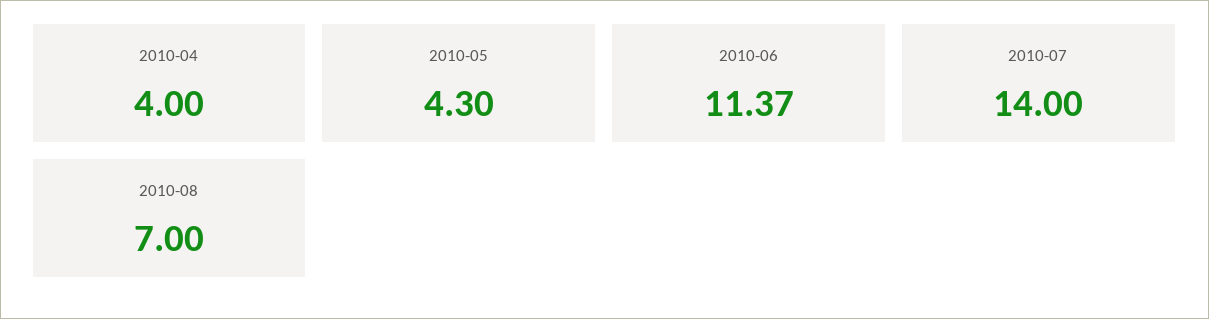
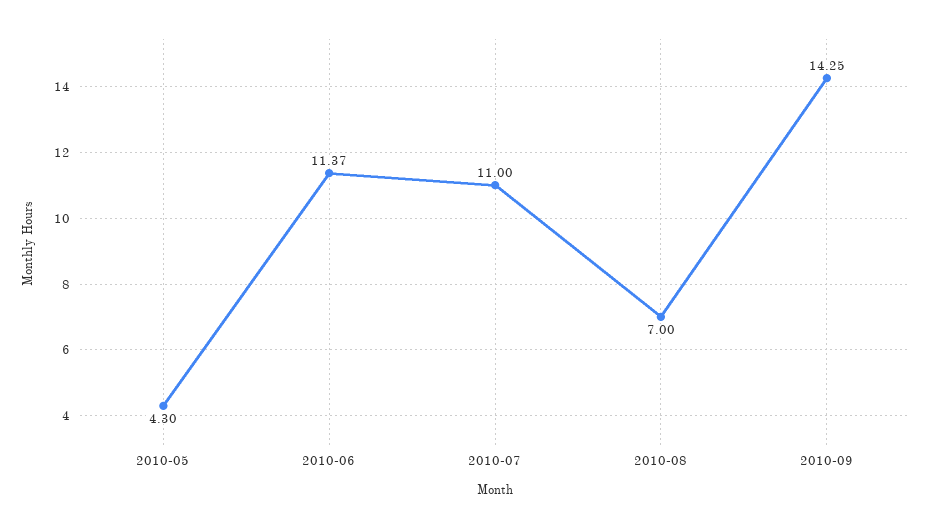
2010-04: 4 -> none
2010-07: 14 -> 11
2010-09: none -> 14.25

